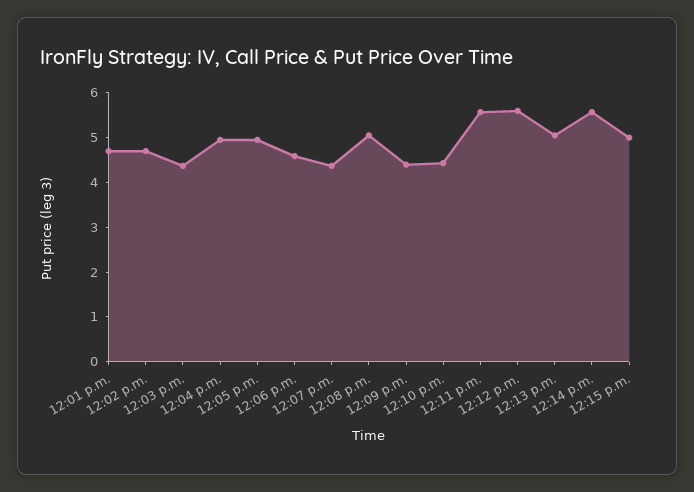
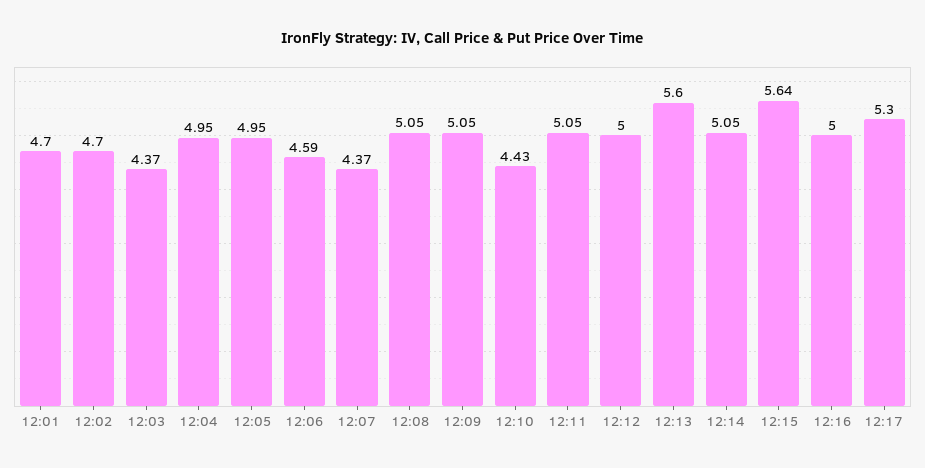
12:09 p.m.: 4.4 -> 5.05
12:11 p.m.: 5.6 -> 5.05
12:12 p.m.: 5.6 -> 5
12:13 p.m.: 5 -> 5.6
12:14 p.m.: 5.6 -> 5.05
12:15 p.m.: 5 -> 5.64
12:16: none -> 5
12:17: none -> 5.3

